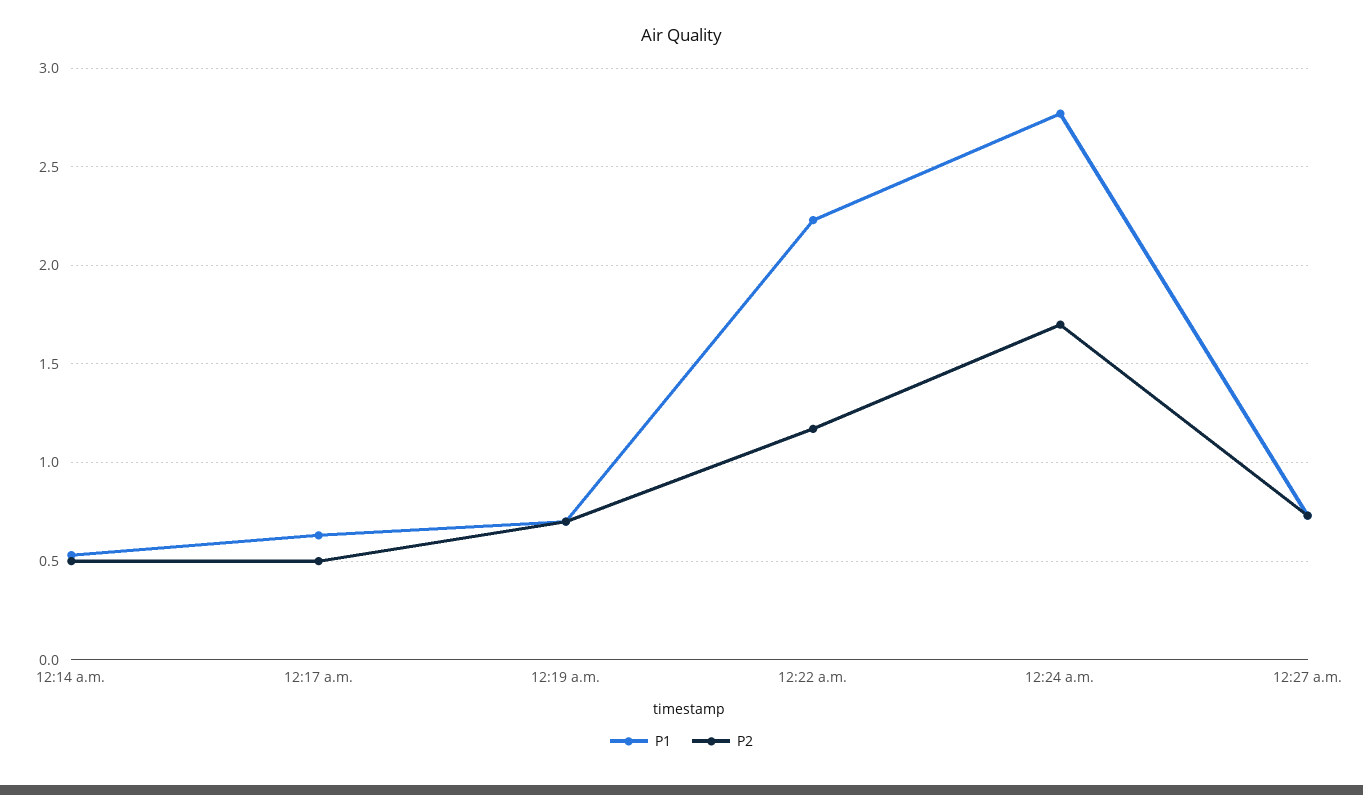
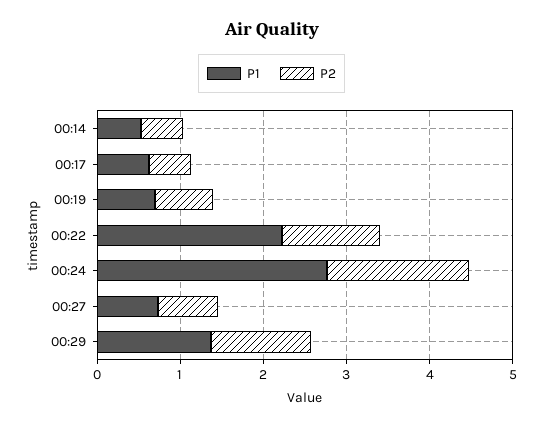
P1, 00:29: none -> 1.4
P2, 00:29: none -> 1.2

